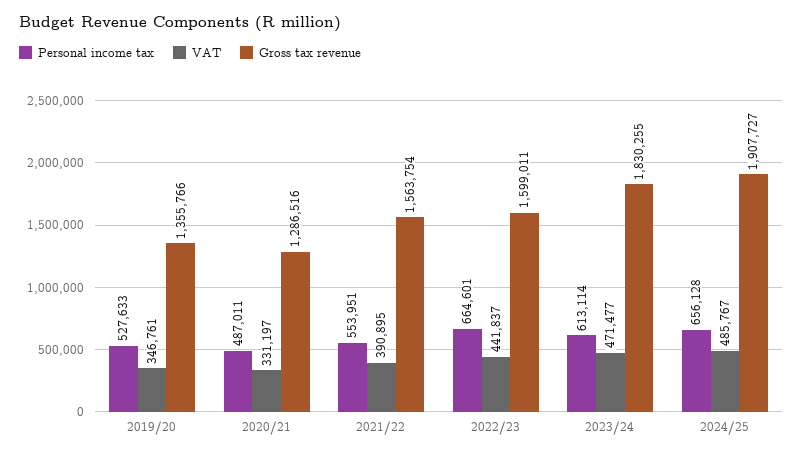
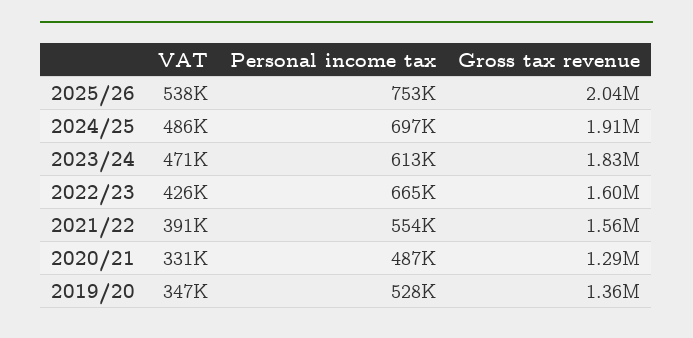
VAT, 2022/23: 441837 -> 426000
Personal income tax, 2024/25: 656128 -> 697000
VAT, 2025/26: none -> 538000
Personal income tax, 2025/26: none -> 753000
Gross tax revenue, 2025/26: none -> 2040000

